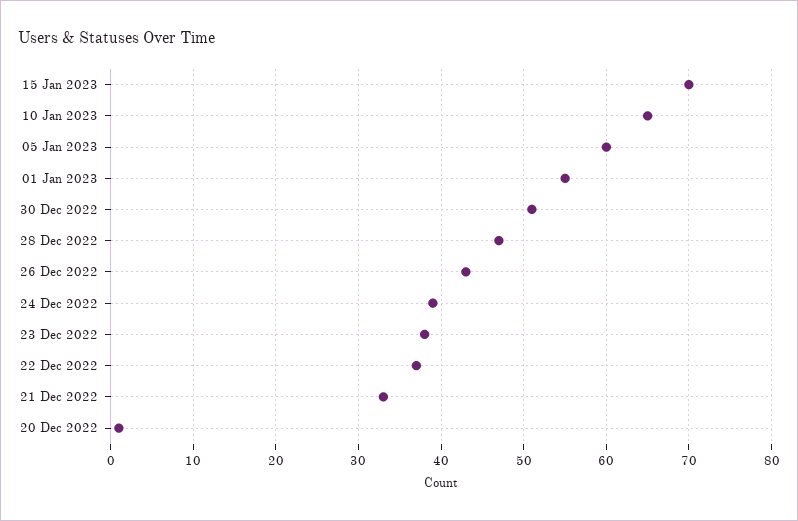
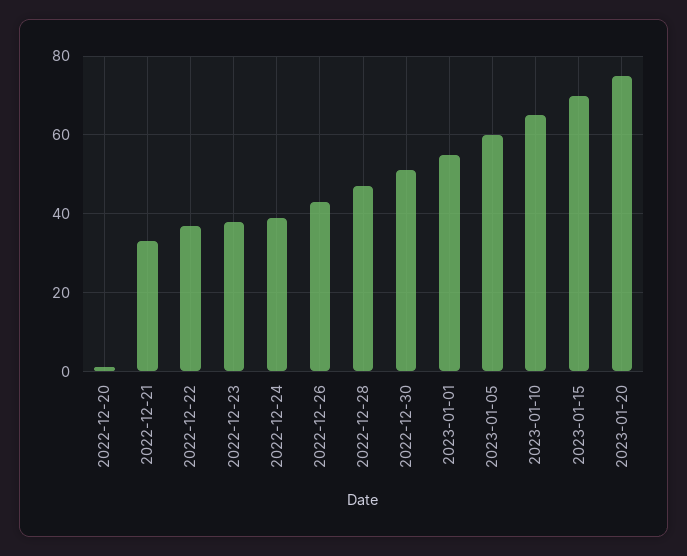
2023-01-20: none -> 75

